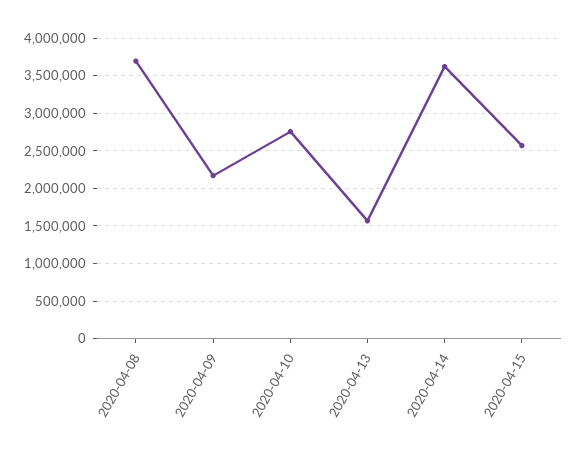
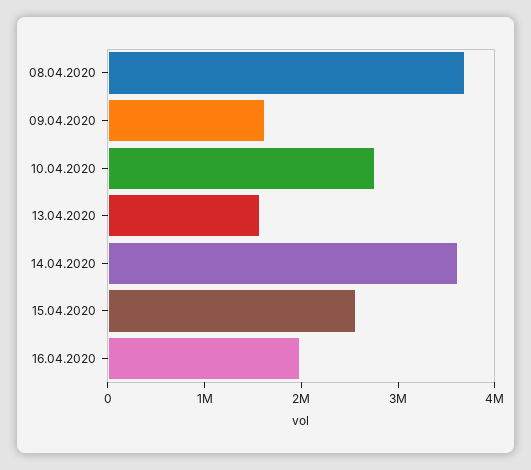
2020-04-09: 2200000 -> 1600000
16.04.2020: none -> 2000000

